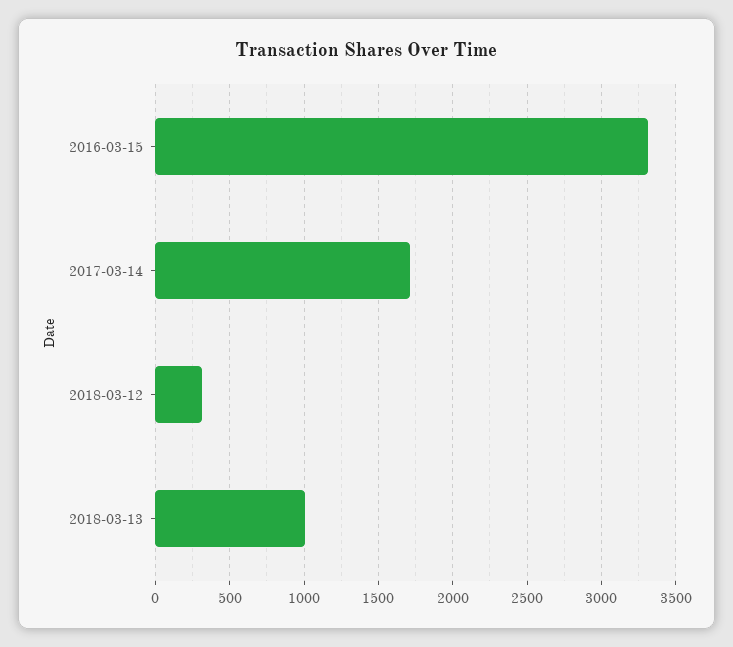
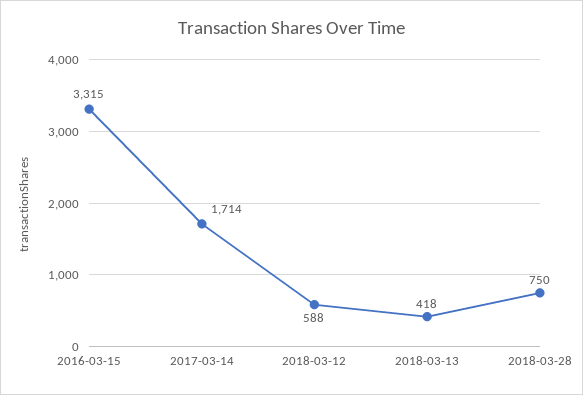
2018-03-12: 300 -> 588
2018-03-13: 1000 -> 418
2018-03-28: none -> 750

